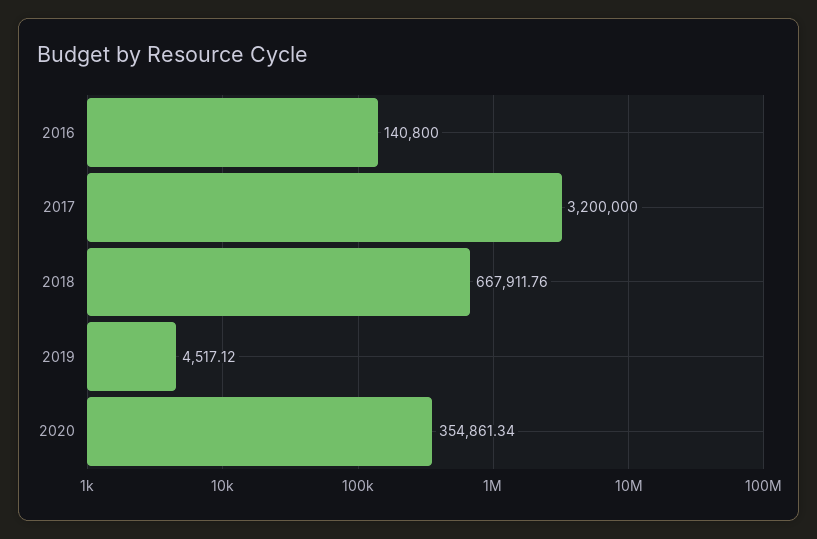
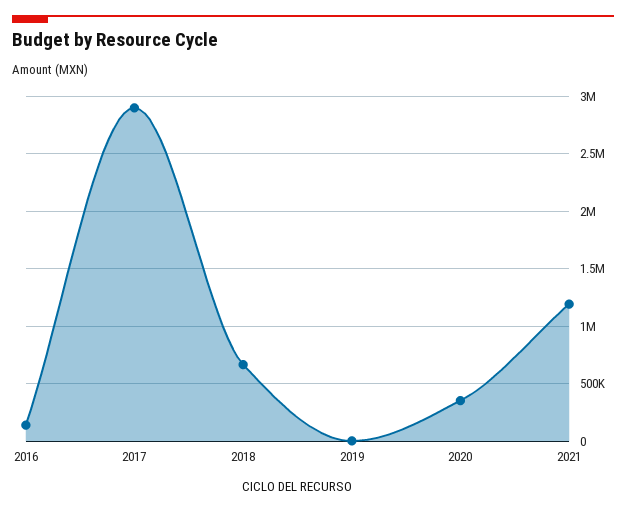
2017: 3200000 -> 2900000
2021: none -> 1200000

